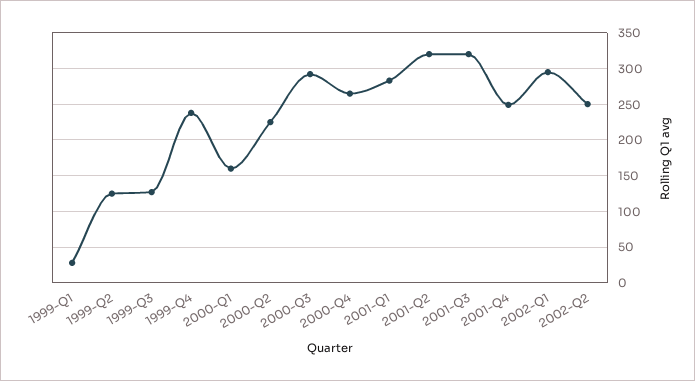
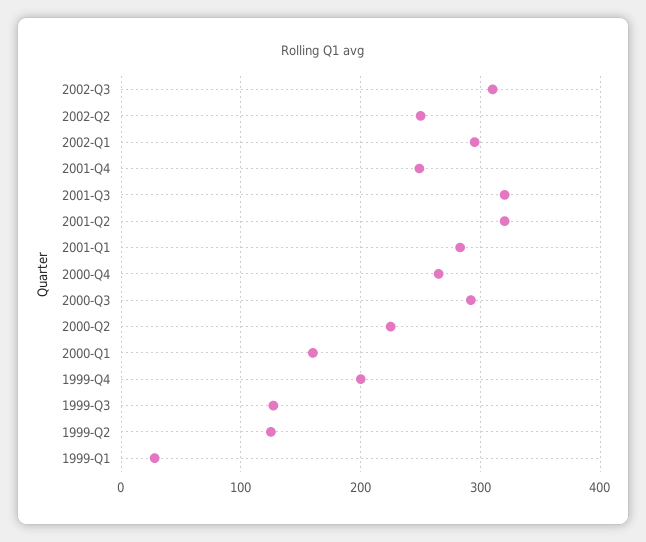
1999-Q4: 240 -> 200
2002-Q3: none -> 310

